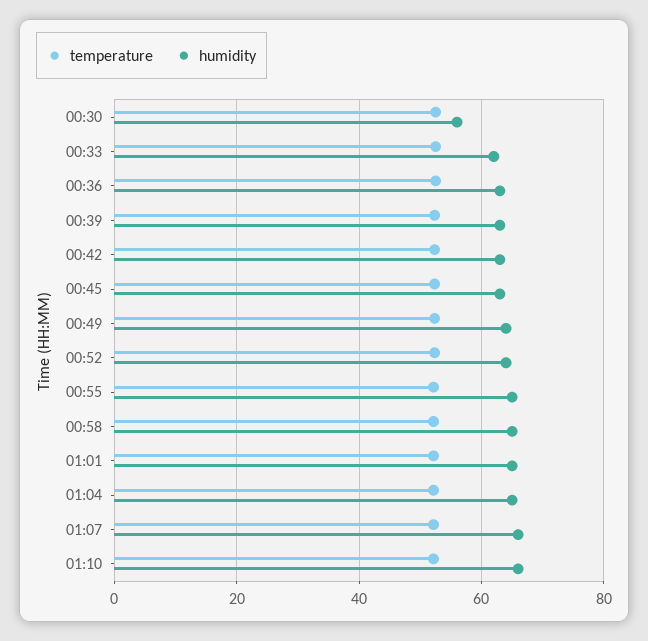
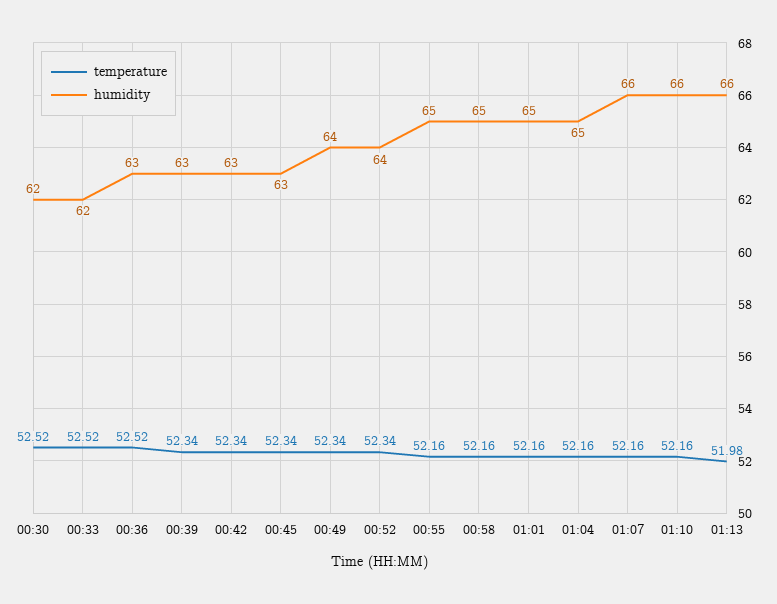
humidity, 00:30: 56 -> 62
temperature, 01:13: none -> 51.98
humidity, 01:13: none -> 66

